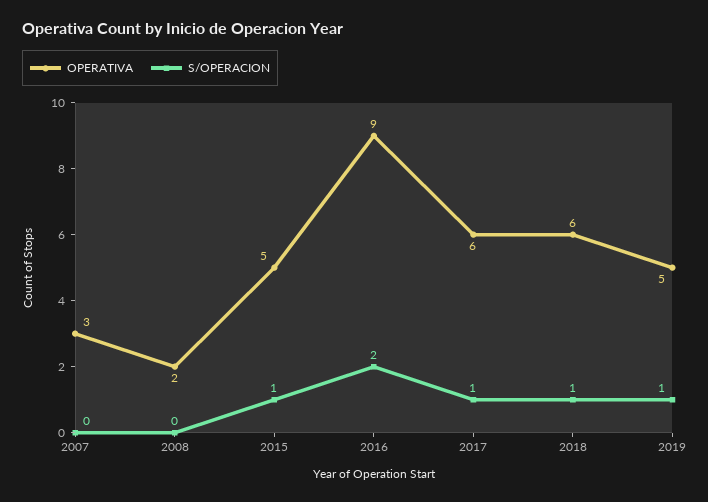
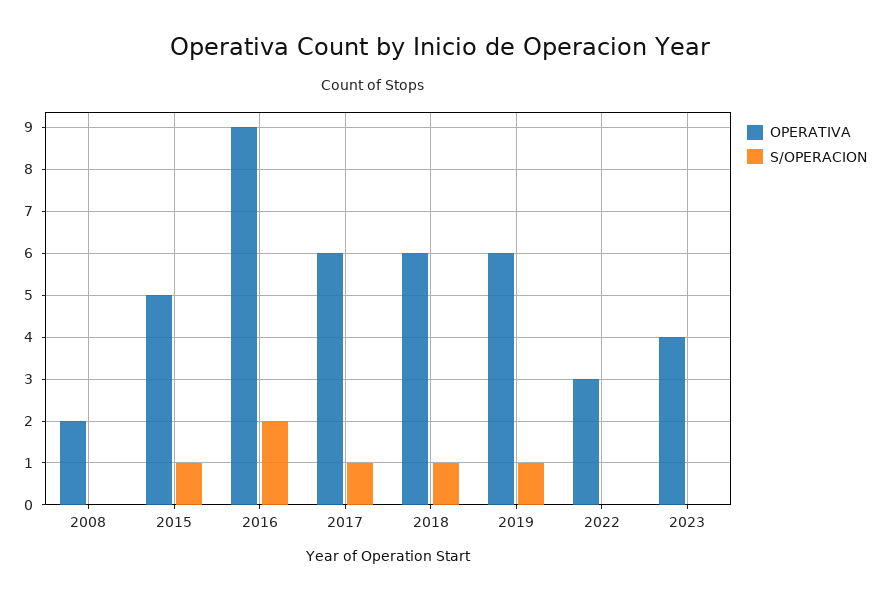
OPERATIVA, 2007: 3 -> none
S/OPERACION, 2007: 0 -> none
OPERATIVA, 2019: 5 -> 6
OPERATIVA, 2022: none -> 3
S/OPERACION, 2022: none -> 0
OPERATIVA, 2023: none -> 4
S/OPERACION, 2023: none -> 0

